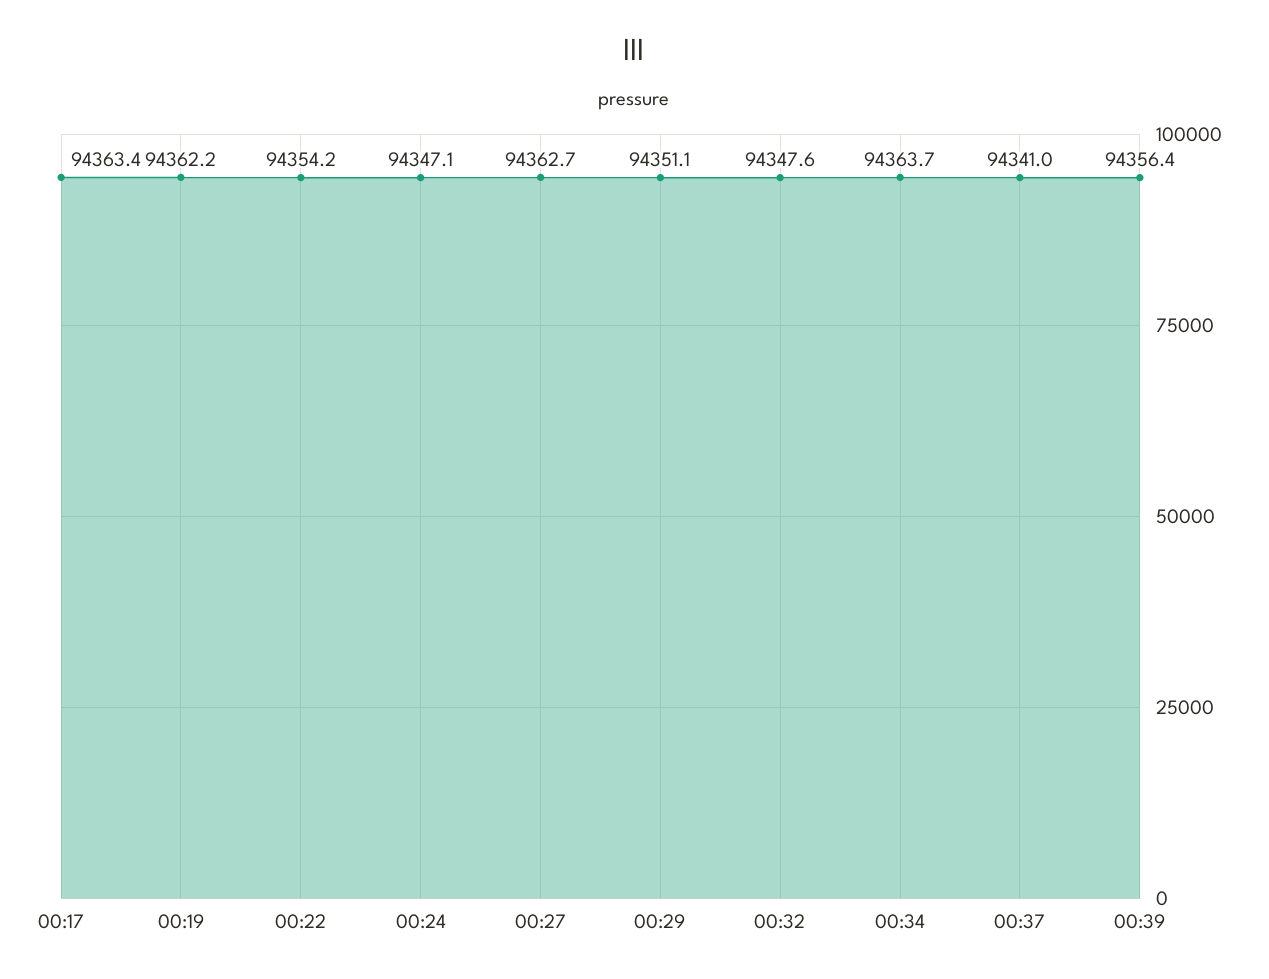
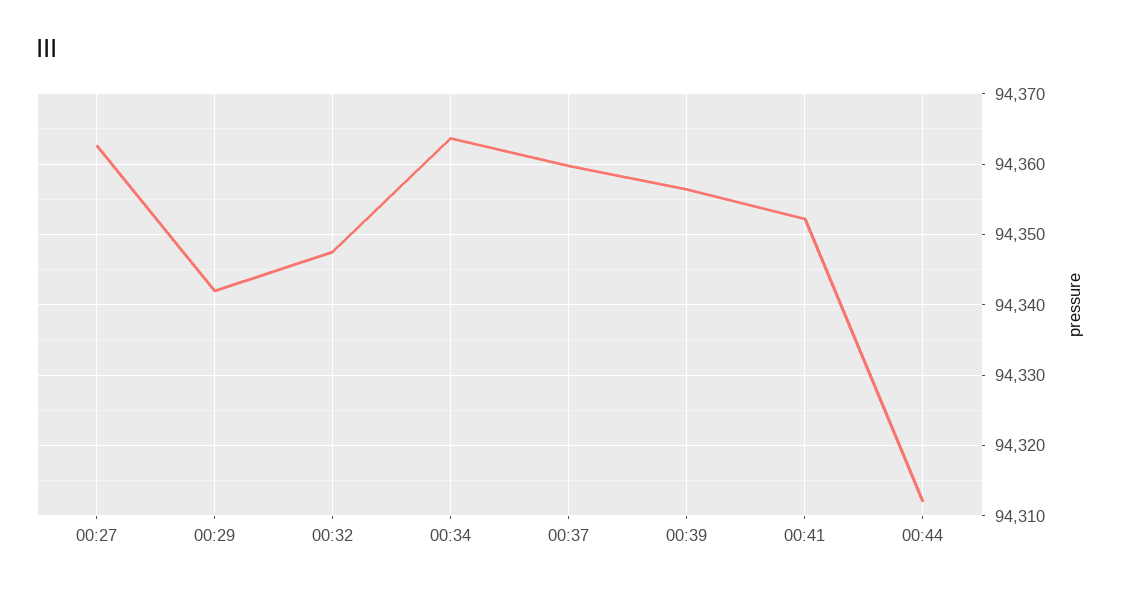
00:17: 94363.4 -> none
00:19: 94362.2 -> none
00:22: 94354.2 -> none
00:24: 94347.1 -> none
00:29: 94351.1 -> 94342
00:37: 94341 -> 94360
00:41: none -> 94352
00:44: none -> 94312

